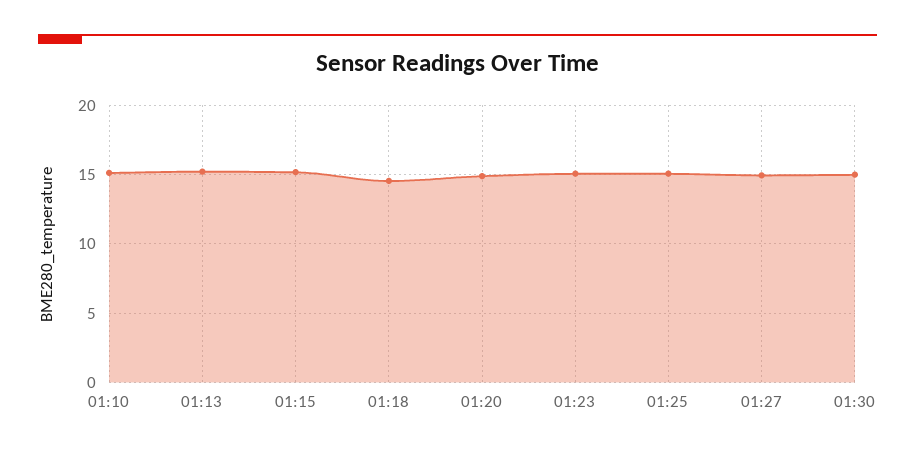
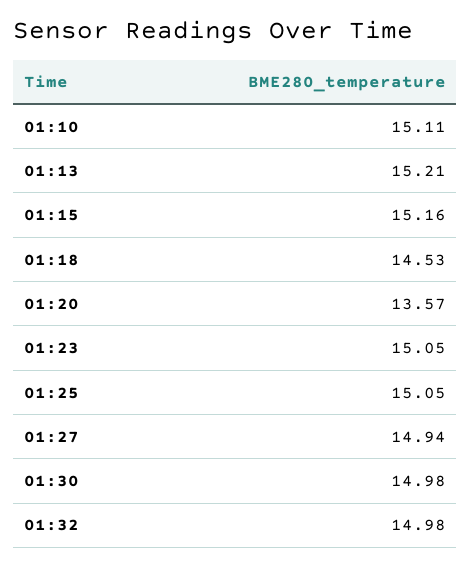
01:20: 15 -> 13.57
01:32: none -> 14.98

